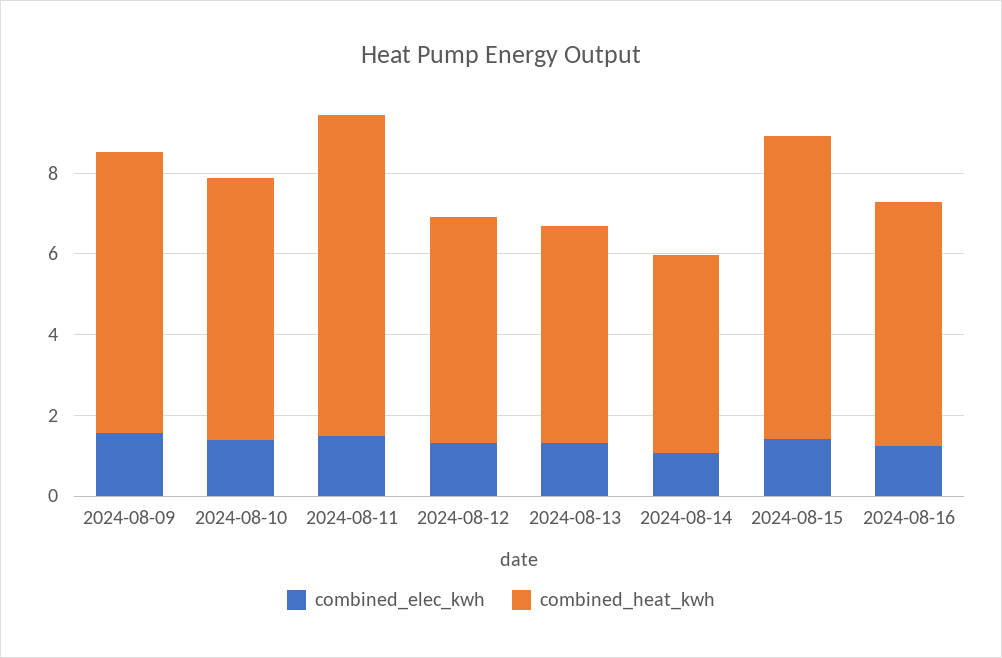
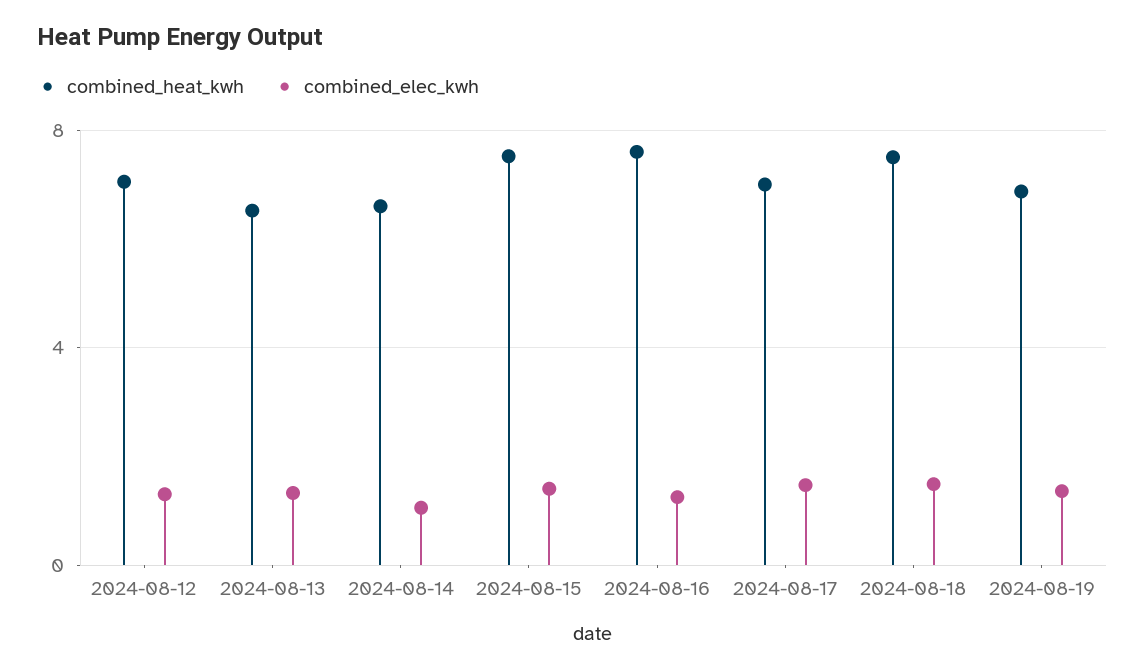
combined_elec_kwh, 2024-08-09: 1.5 -> none
combined_heat_kwh, 2024-08-09: 7 -> none
combined_elec_kwh, 2024-08-10: 1.5 -> none
combined_heat_kwh, 2024-08-10: 6.5 -> none
combined_elec_kwh, 2024-08-11: 1.5 -> none
combined_heat_kwh, 2024-08-11: 8 -> none
combined_heat_kwh, 2024-08-12: 5.5 -> 7
combined_heat_kwh, 2024-08-13: 5.5 -> 6.5
combined_heat_kwh, 2024-08-14: 5 -> 6.5
combined_heat_kwh, 2024-08-16: 6 -> 7.5
combined_heat_kwh, 2024-08-17: none -> 7
combined_elec_kwh, 2024-08-17: none -> 1.5
combined_heat_kwh, 2024-08-18: none -> 7.5
combined_elec_kwh, 2024-08-18: none -> 1.5
combined_heat_kwh, 2024-08-19: none -> 7
combined_elec_kwh, 2024-08-19: none -> 1.5

